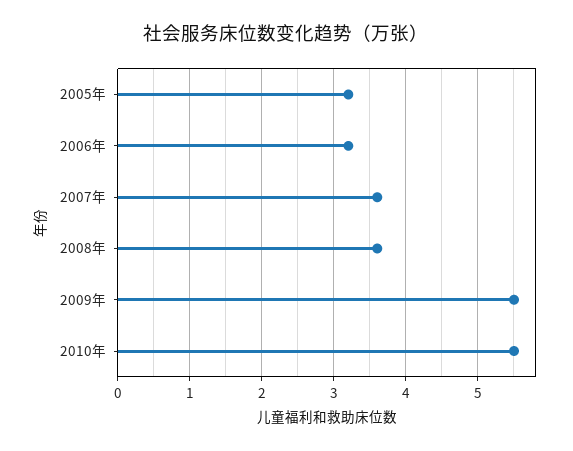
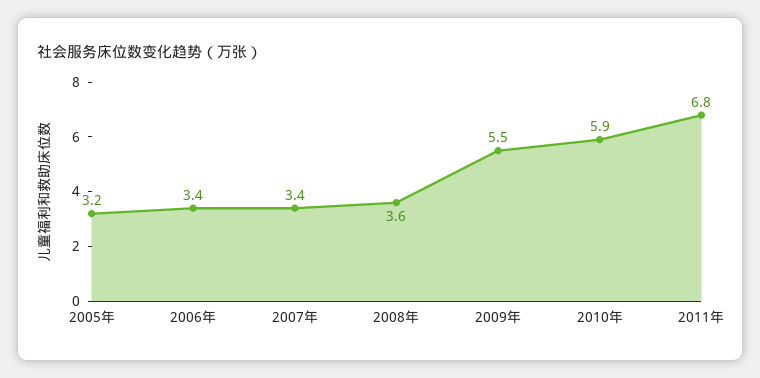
2006年: 3.2 -> 3.4
2007年: 3.6 -> 3.4
2010年: 5.5 -> 5.9
2011年: none -> 6.8

